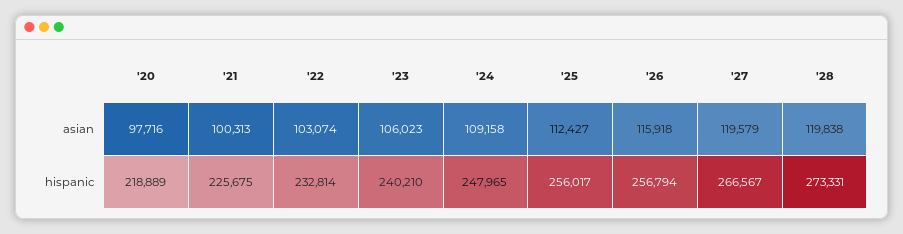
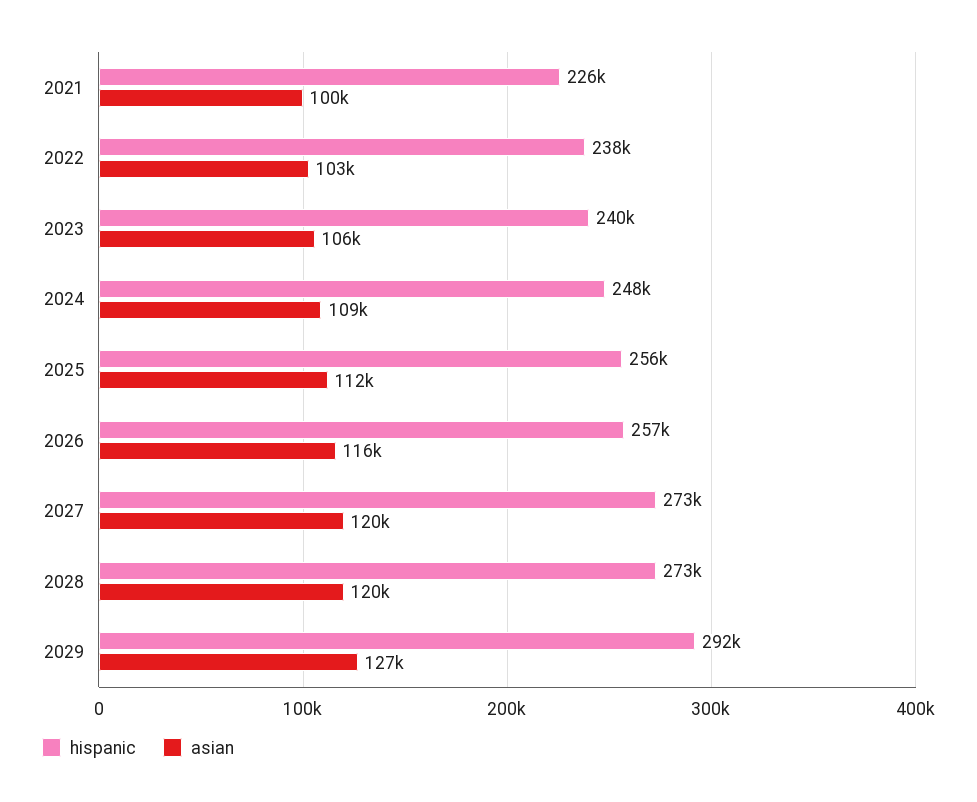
asian, '20: 97716 -> none
hispanic, '20: 218889 -> none
hispanic, '22: 232814 -> 238000
hispanic, '27: 266567 -> 273000
hispanic, 2029: none -> 292000
asian, 2029: none -> 127000

